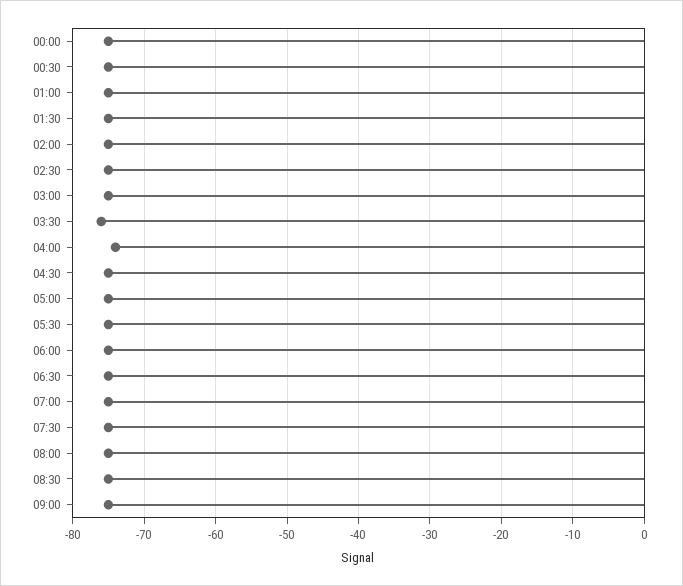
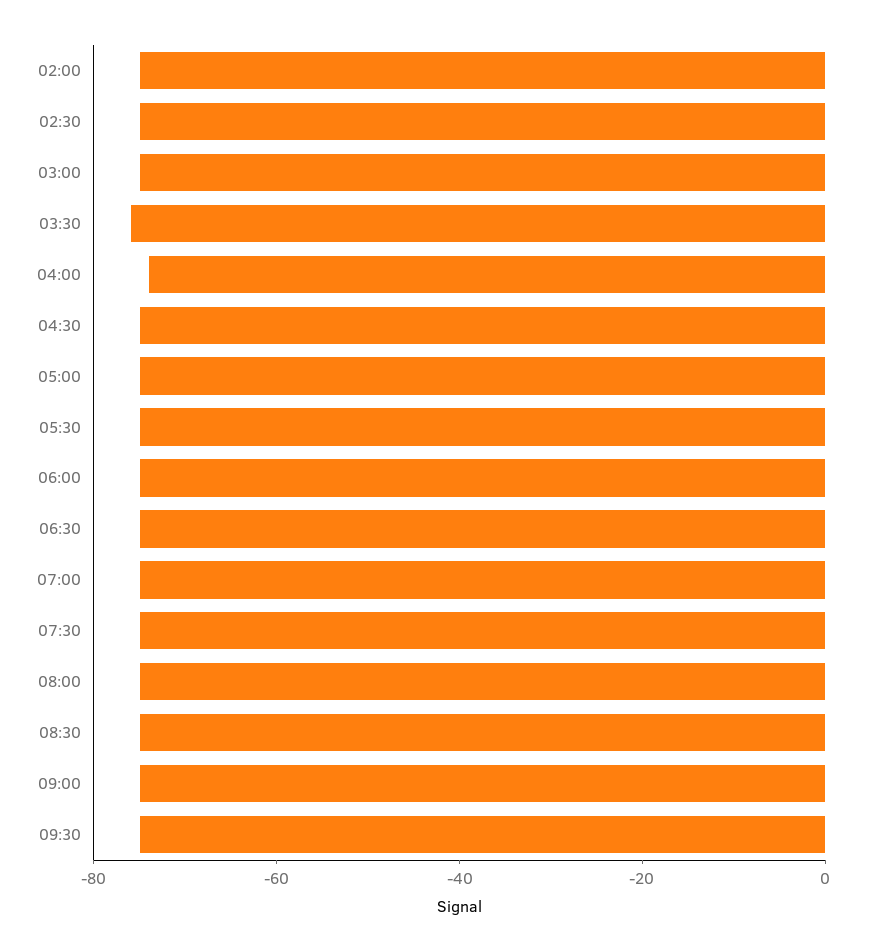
00:00: -75 -> none
00:30: -75 -> none
01:00: -75 -> none
01:30: -75 -> none
09:30: none -> -75

